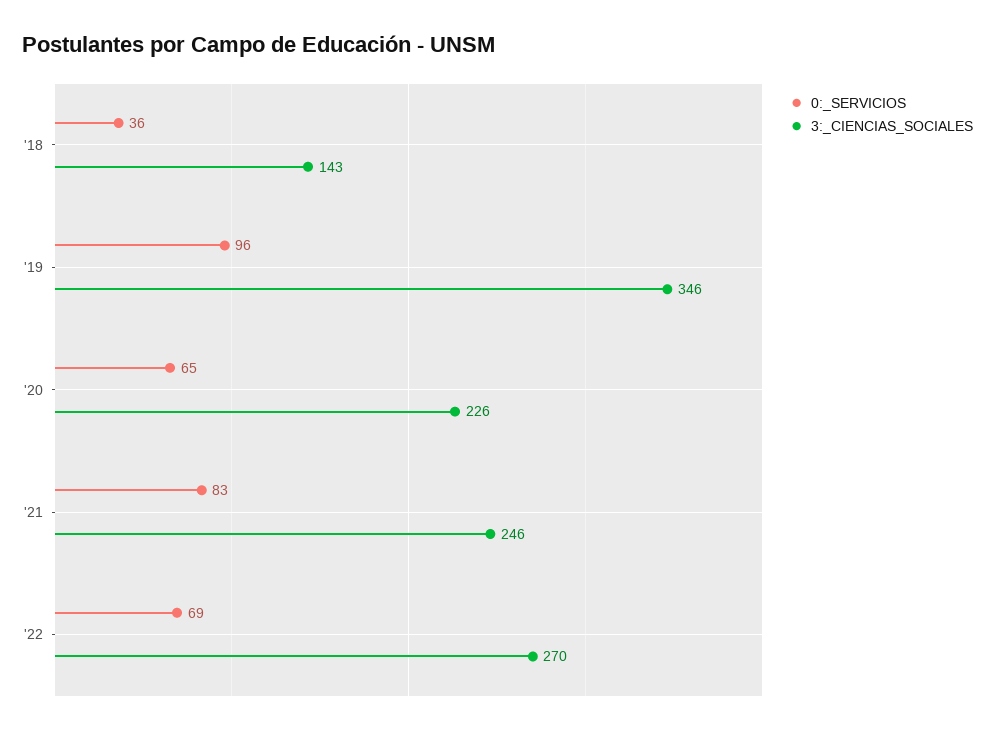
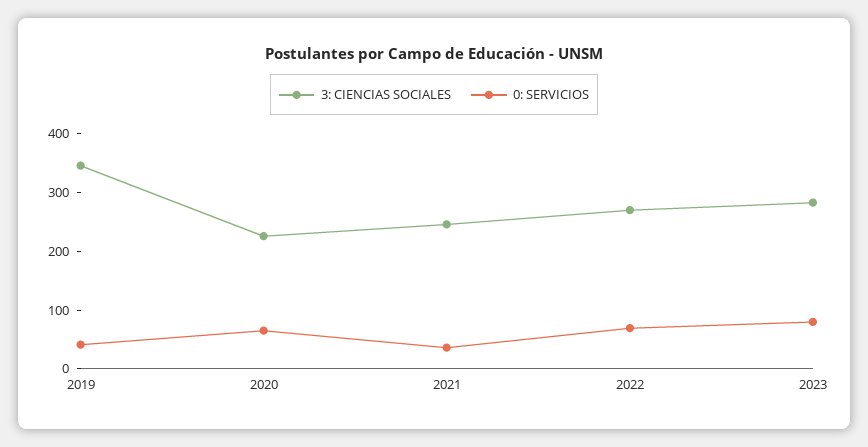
0:_SERVICIOS, '18: 36 -> none
3:_CIENCIAS_SOCIALES, '18: 143 -> none
0:_SERVICIOS, '19: 96 -> 40
0:_SERVICIOS, '21: 83 -> 40
3:_CIENCIAS_SOCIALES, 2023: none -> 280
0:_SERVICIOS, 2023: none -> 80

